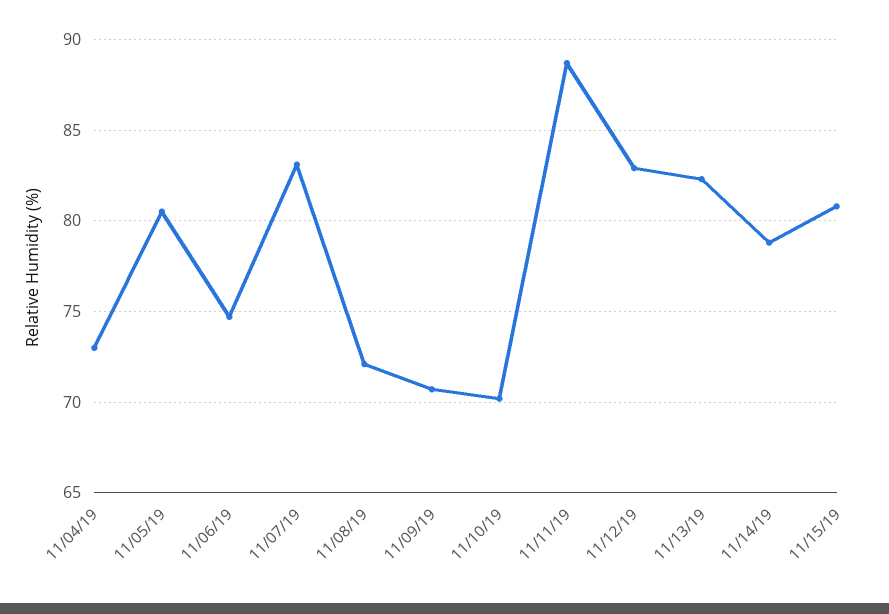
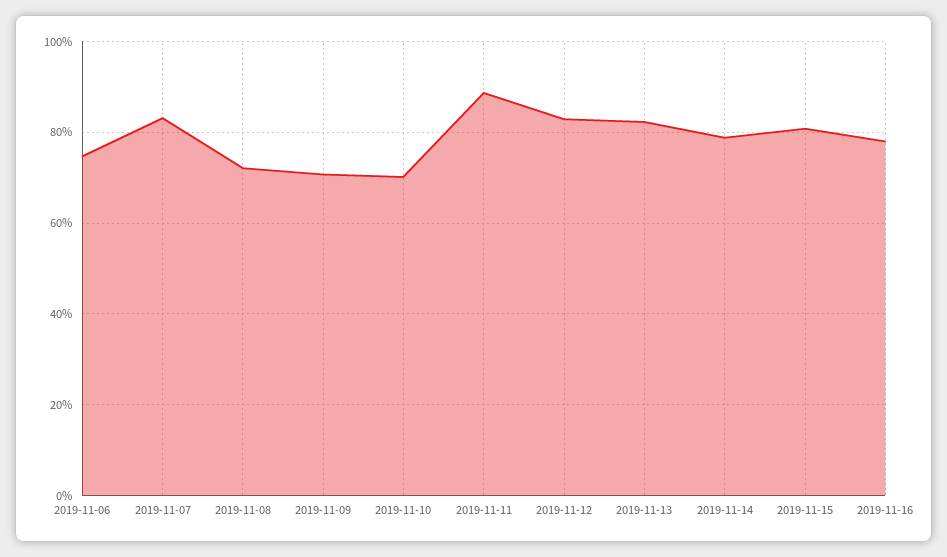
11/04/19: 73 -> none
11/05/19: 80.5 -> none
2019-11-16: none -> 78

